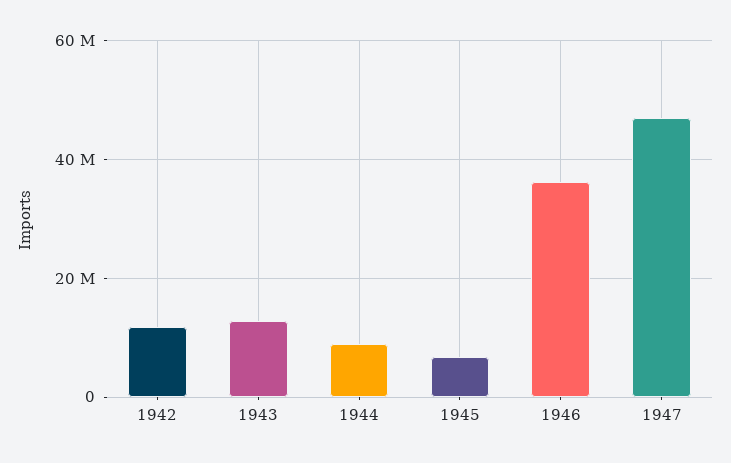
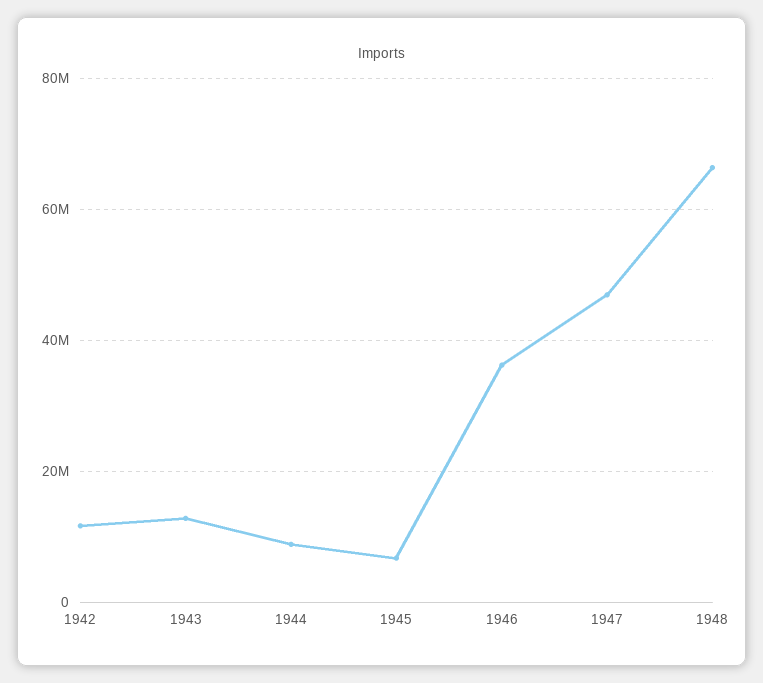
1948: none -> 66000000

